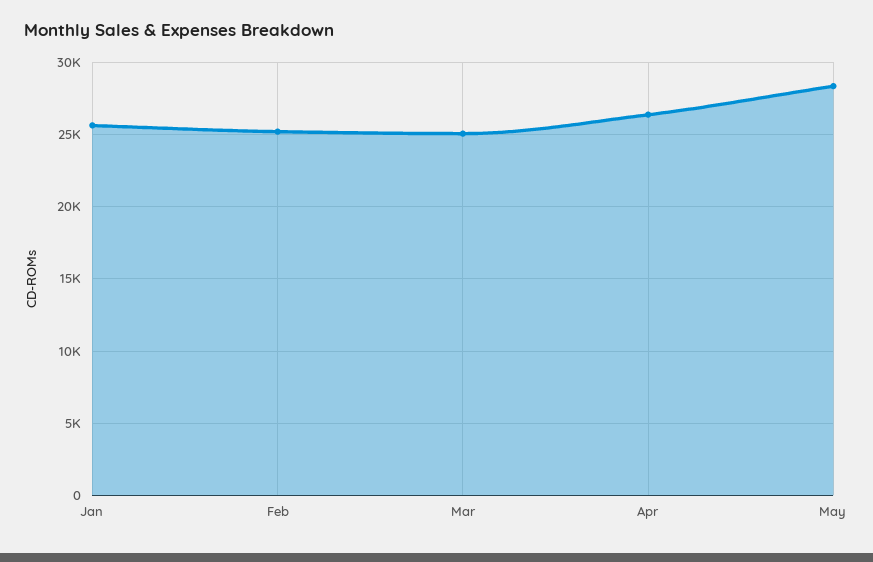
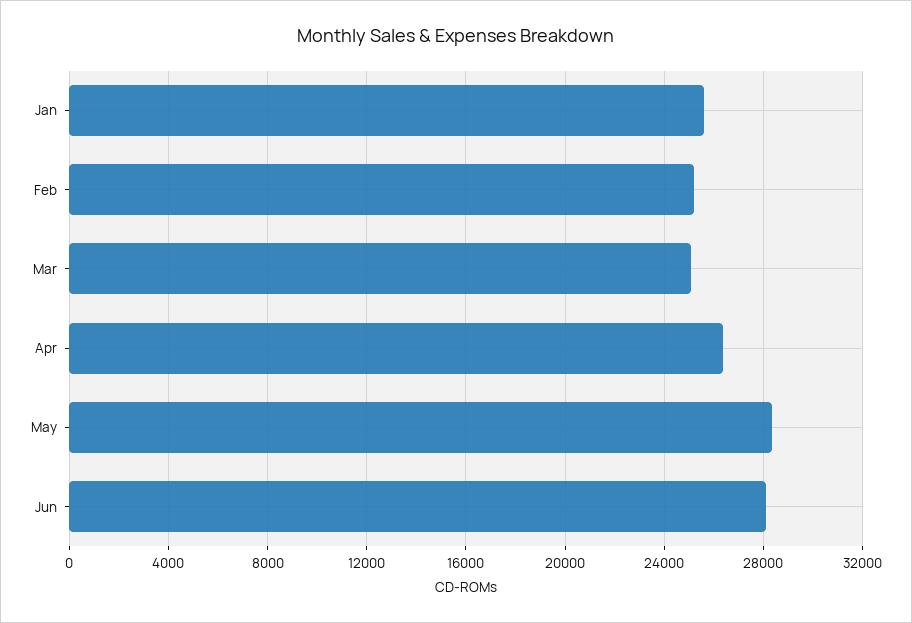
Jun: none -> 28000

